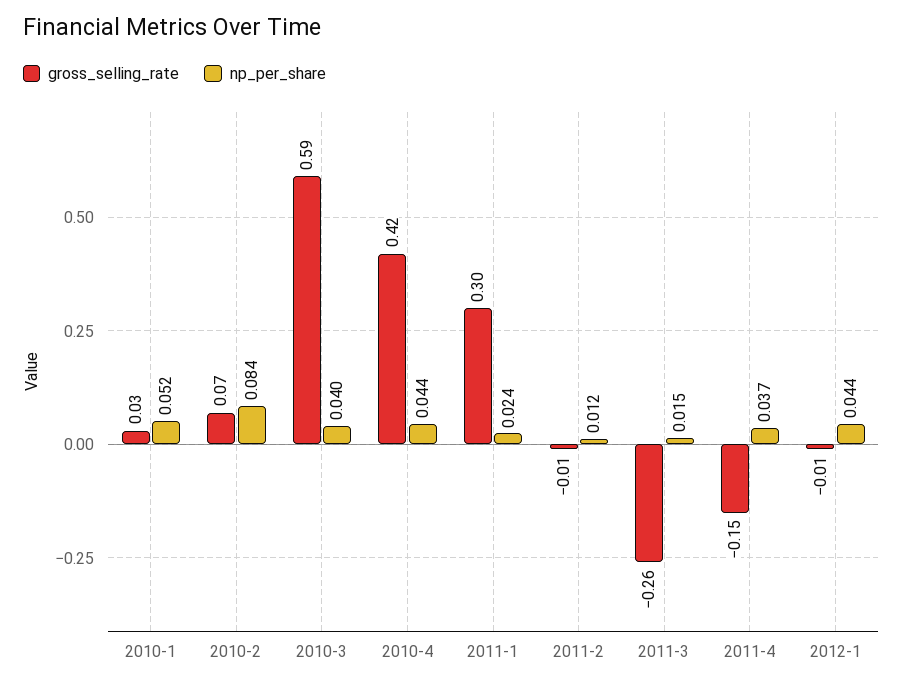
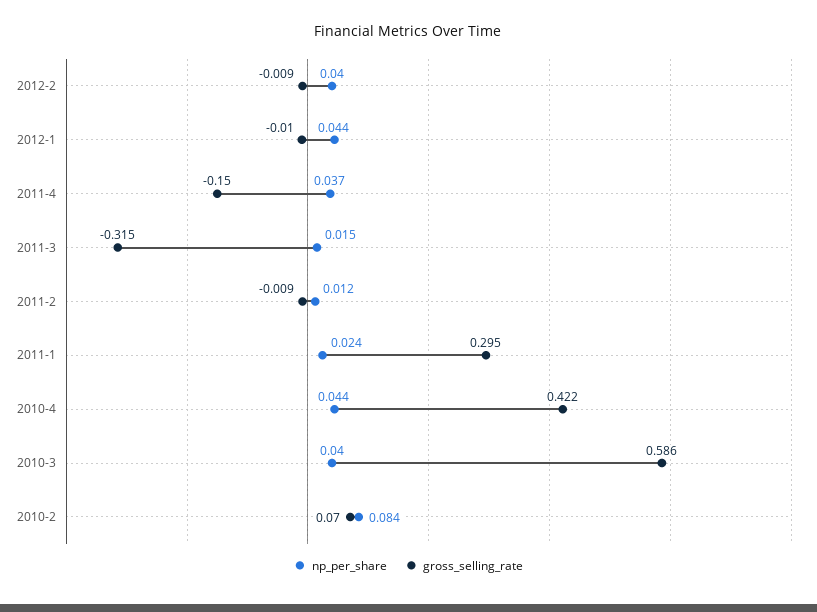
gross_selling_rate, 2010-1: 0.03 -> none
np_per_share, 2010-1: 0.052 -> none
gross_selling_rate, 2011-3: -0.26 -> -0.315
np_per_share, 2012-2: none -> 0.04
gross_selling_rate, 2012-2: none -> -0.009

